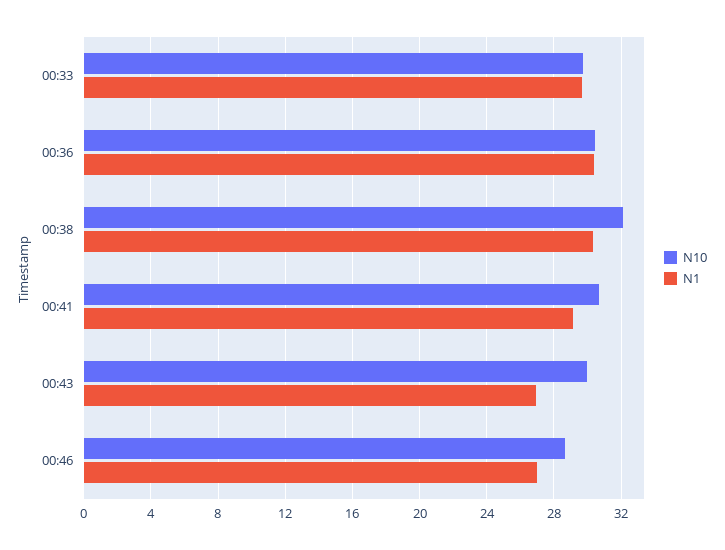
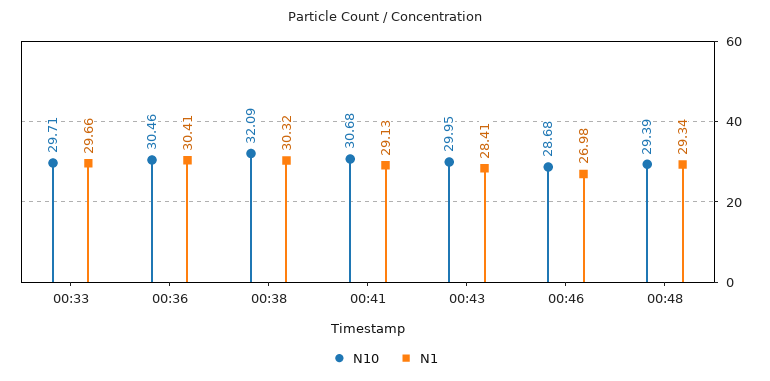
N1, 00:43: 27 -> 28.41
N10, 00:48: none -> 29.39
N1, 00:48: none -> 29.34

